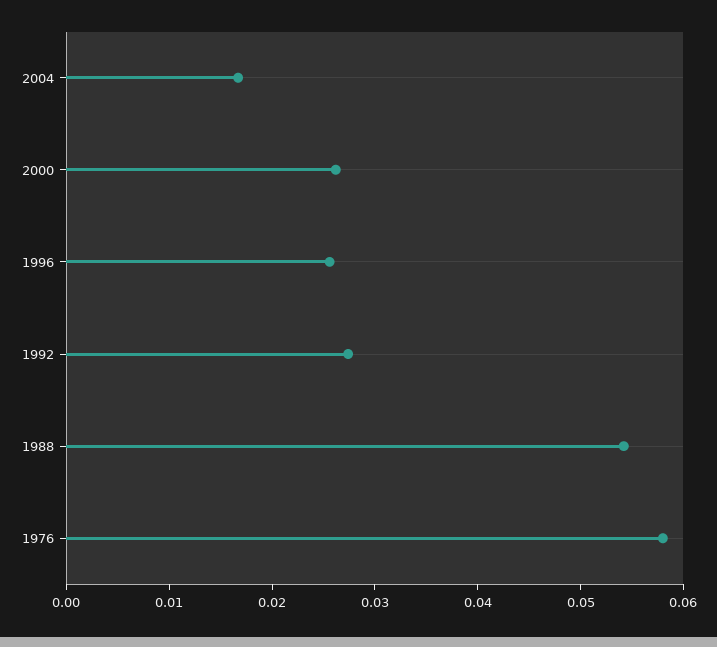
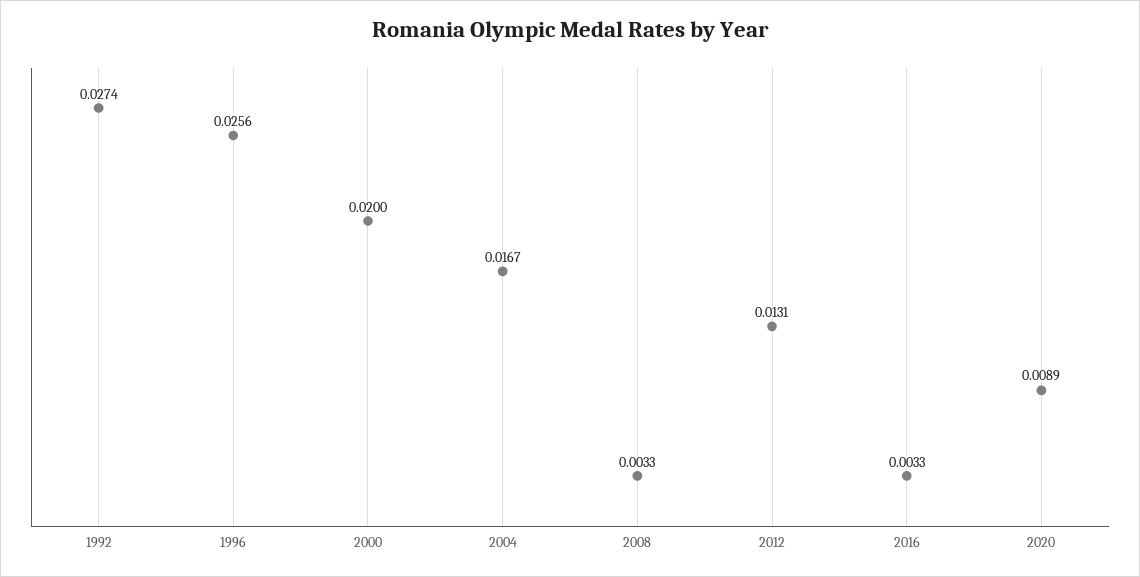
2000: 0.026 -> 0.02
1988: 0.054 -> none
1976: 0.058 -> none
2008: none -> 0.0033
2012: none -> 0.0131
2016: none -> 0.0033
2020: none -> 0.0089

